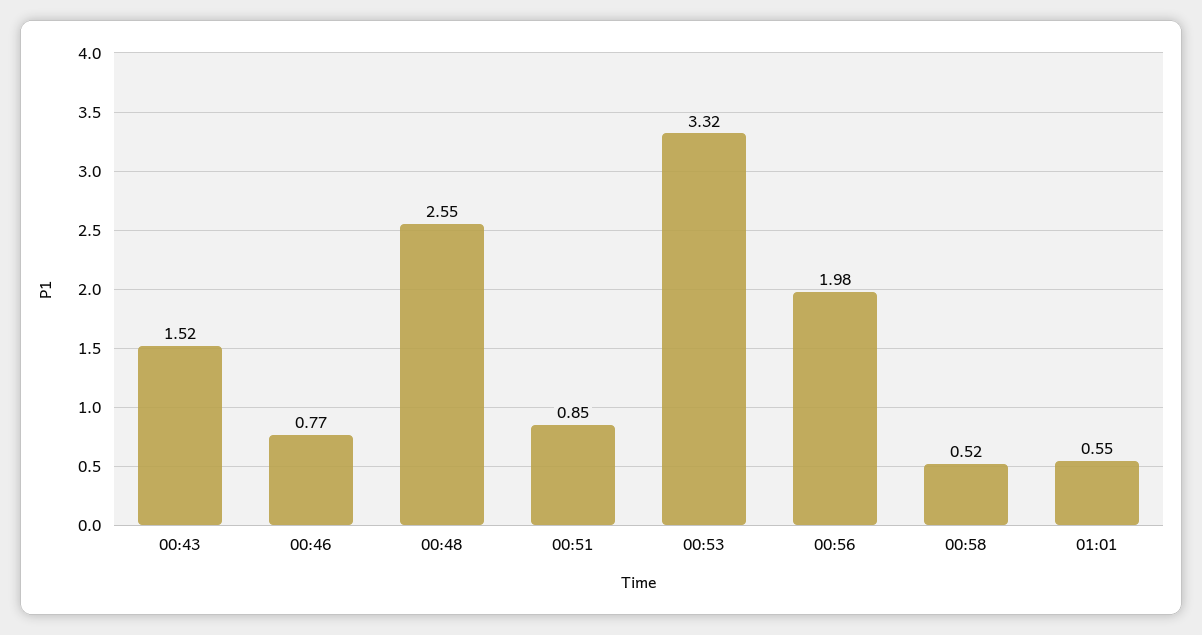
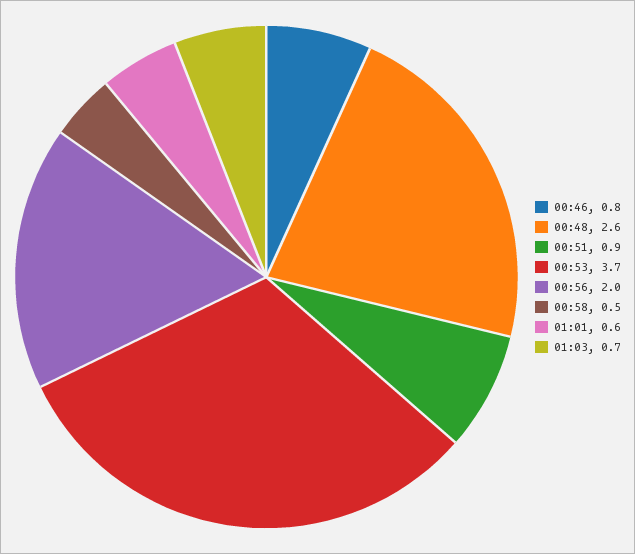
00:43: 1.52 -> none
00:53: 3.32 -> 3.7
01:03: none -> 0.7

